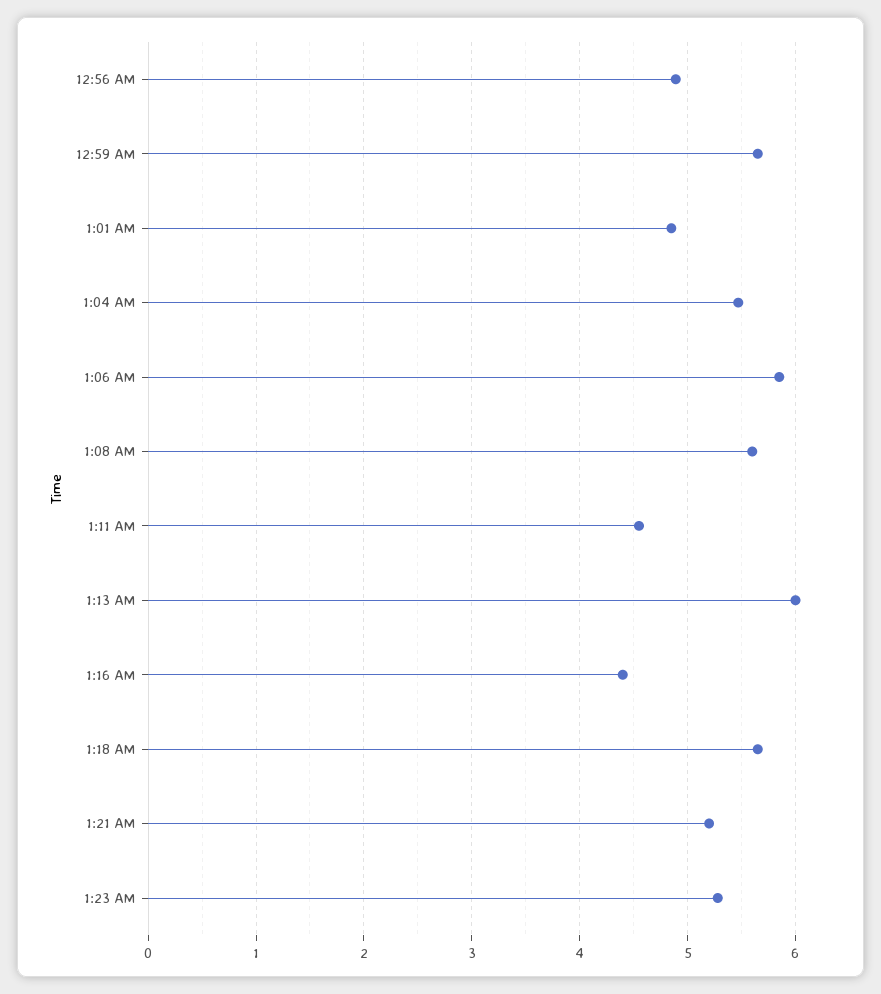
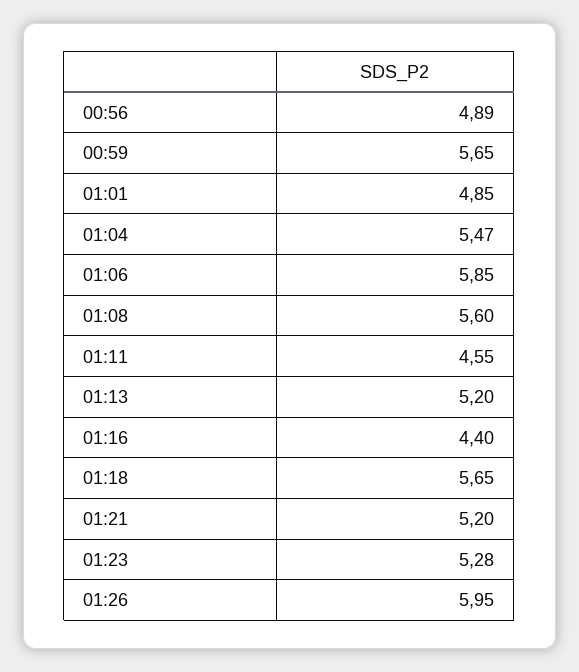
1:13 AM: 6 -> 5.2
01:26: none -> 5.95

